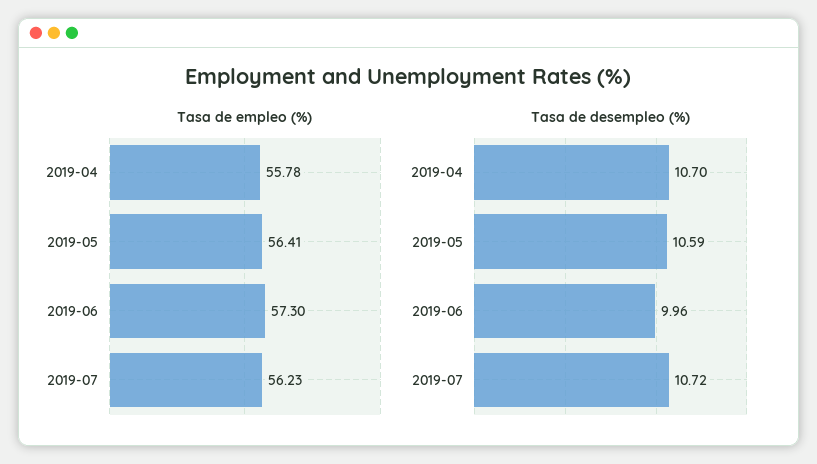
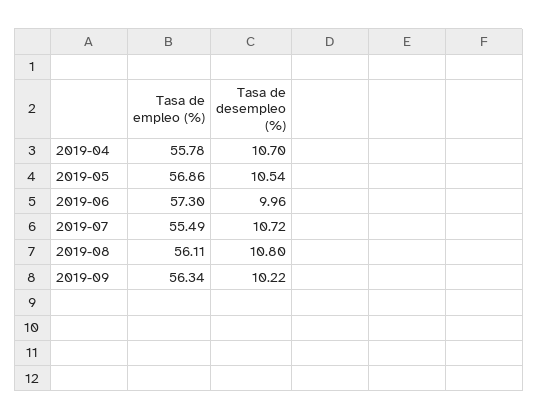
Tasa de empleo (%), 2019-05: 56.41 -> 56.86
Tasa de empleo (%), 2019-07: 56.23 -> 55.49
Tasa de desempleo (%), 2019-05: 10.59 -> 10.54
Tasa de empleo (%), 2019-08: none -> 56.11
Tasa de desempleo (%), 2019-08: none -> 10.8
Tasa de empleo (%), 2019-09: none -> 56.34
Tasa de desempleo (%), 2019-09: none -> 10.22

